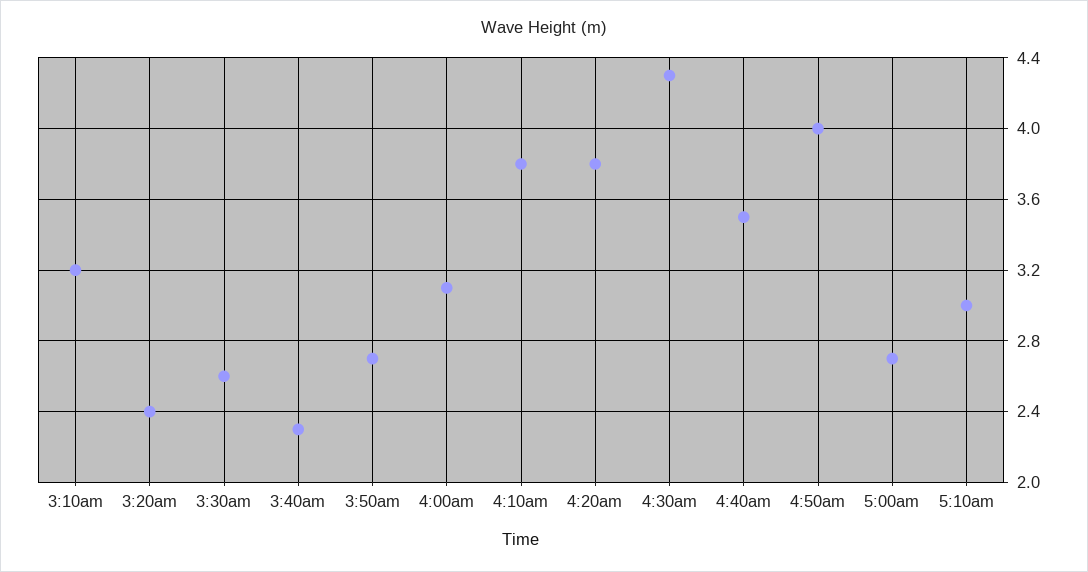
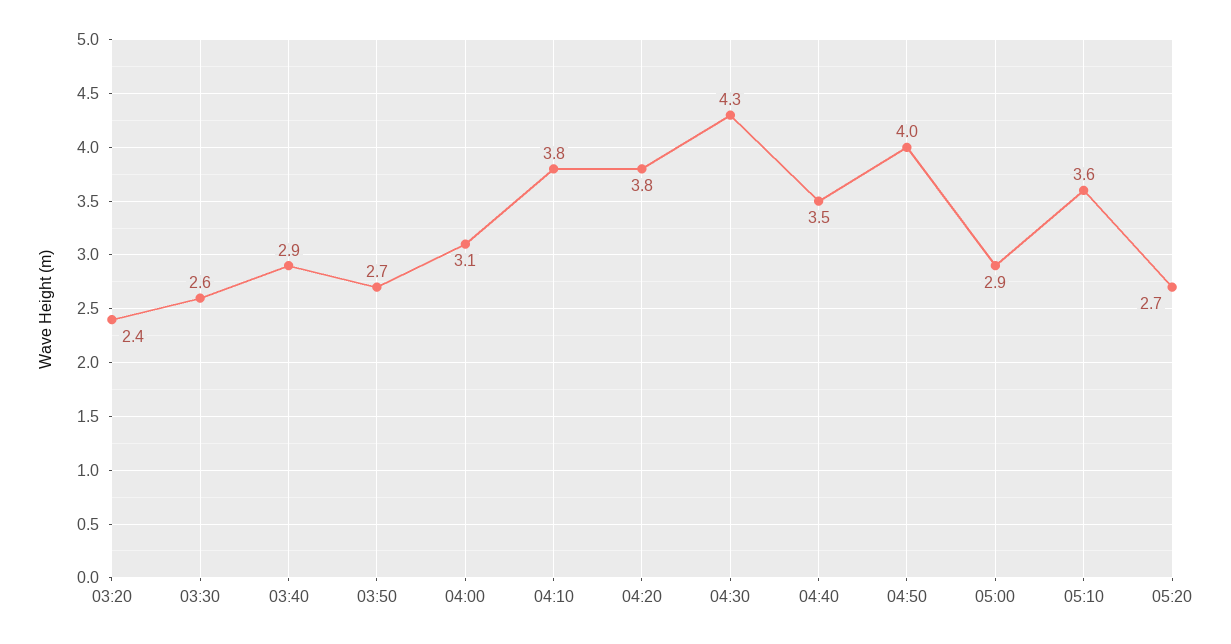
3:10am: 3.2 -> none
3:40am: 2.3 -> 2.9
5:00am: 2.7 -> 2.9
5:10am: 3 -> 3.6
05:20: none -> 2.7

